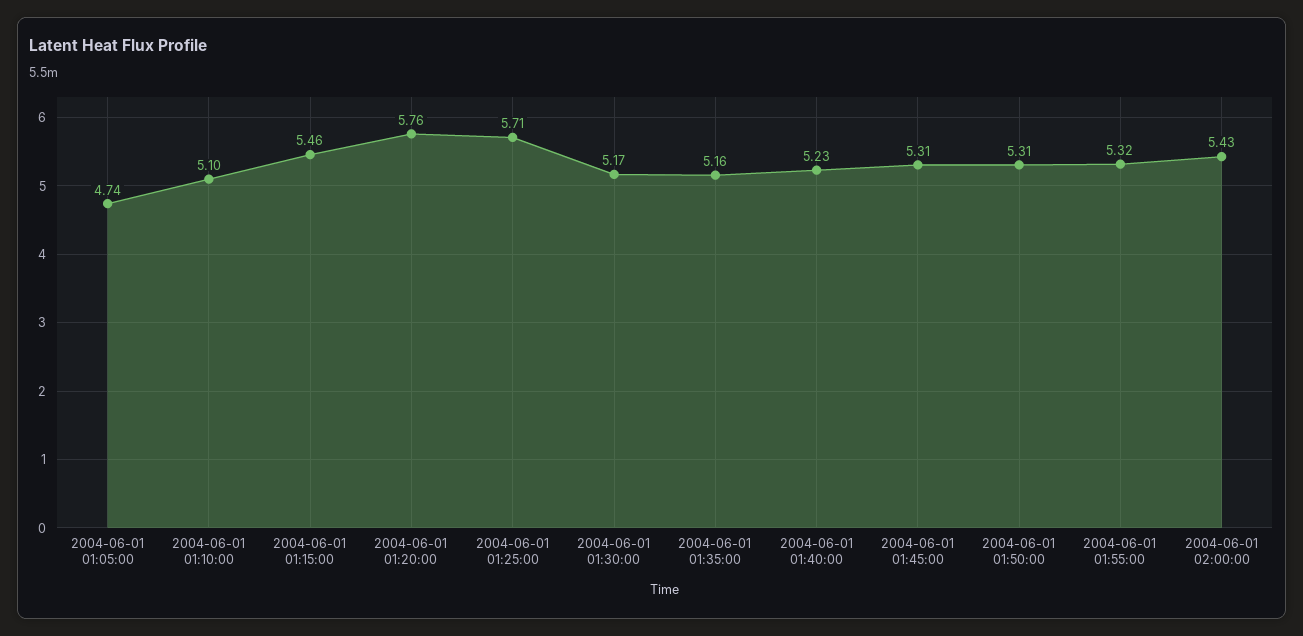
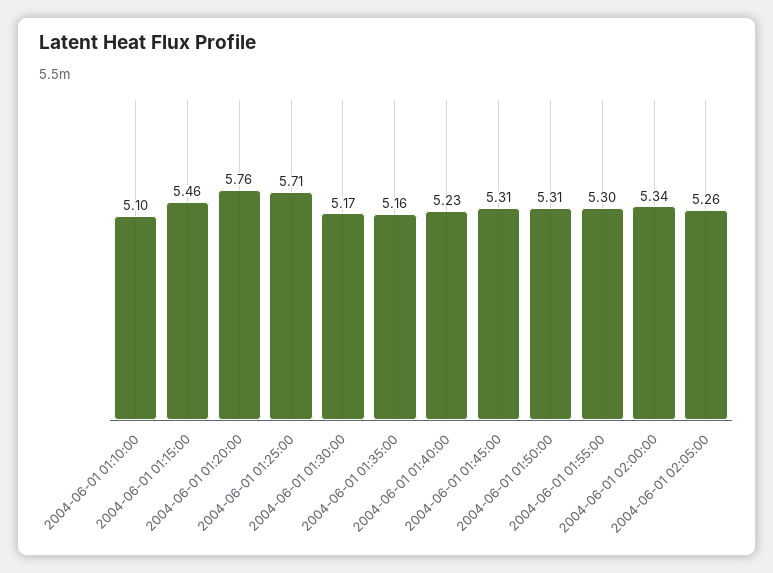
2004-06-01 01:05:00: 4.74 -> none
2004-06-01 01:55:00: 5.32 -> 5.3
2004-06-01 02:00:00: 5.43 -> 5.34
2004-06-01 02:05:00: none -> 5.26

